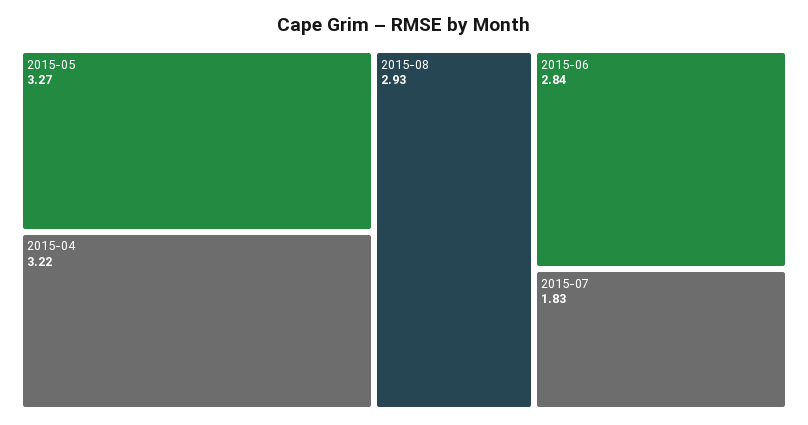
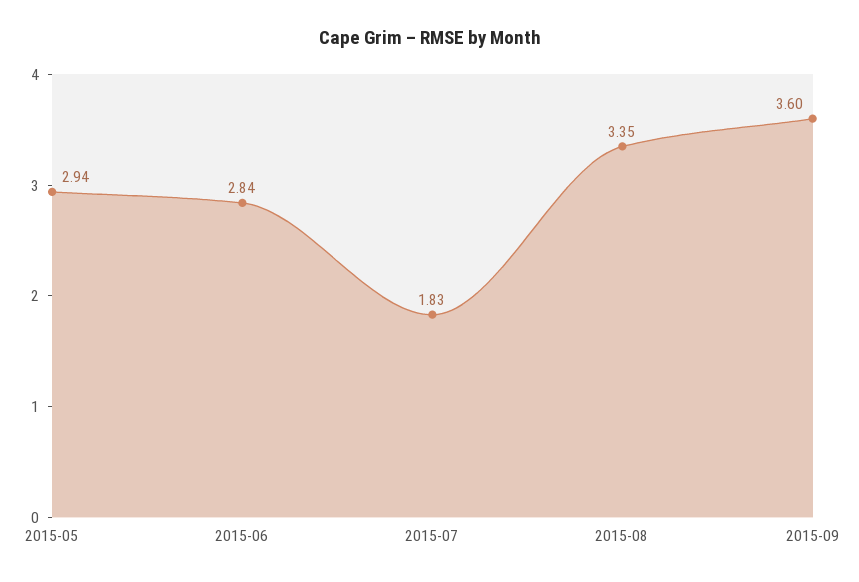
2015-05: 3.27 -> 2.94
2015-04: 3.22 -> none
2015-08: 2.93 -> 3.35
2015-09: none -> 3.6

